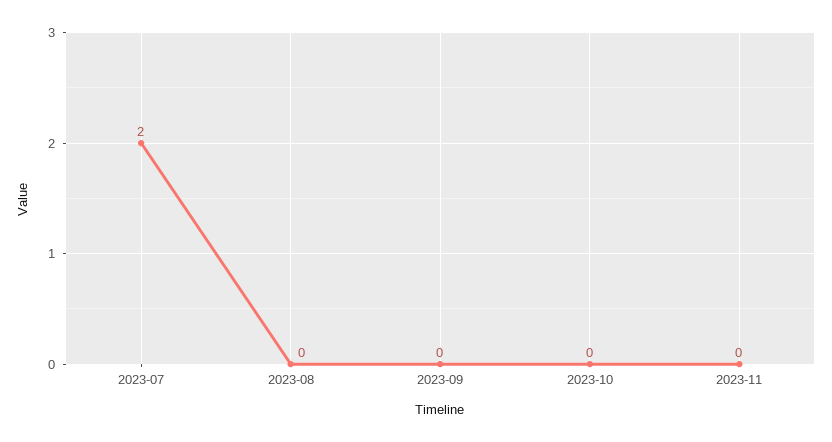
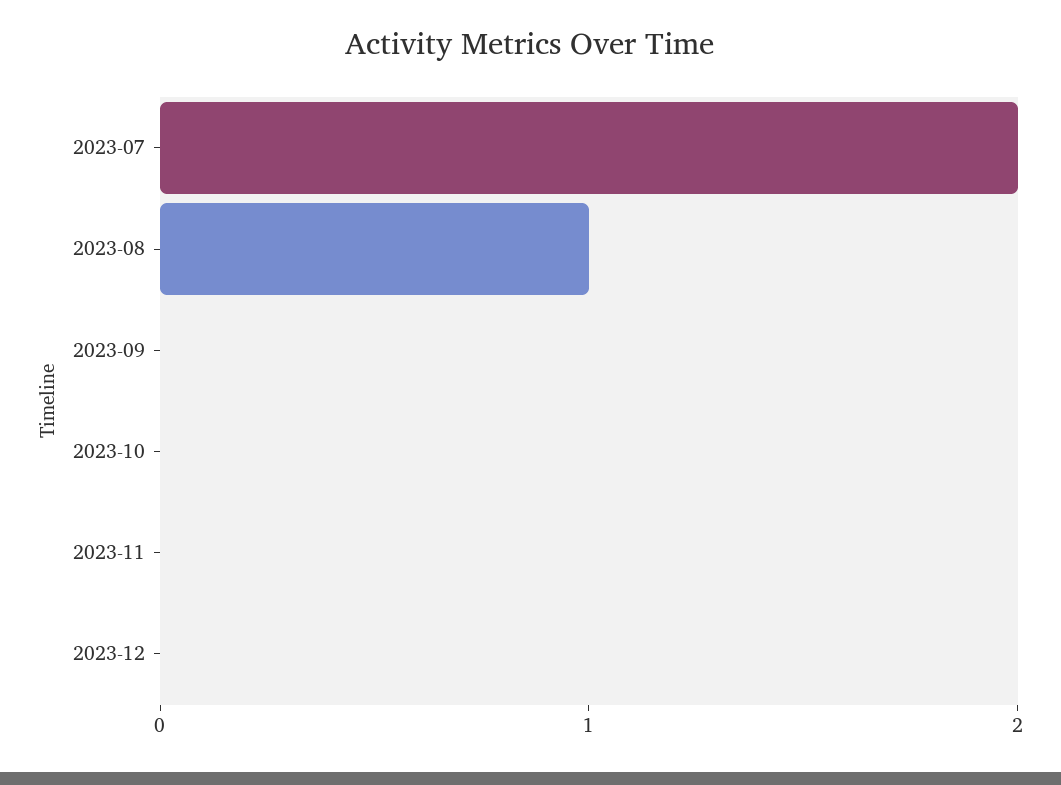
2023-08: 0 -> 1
2023-12: none -> 0

